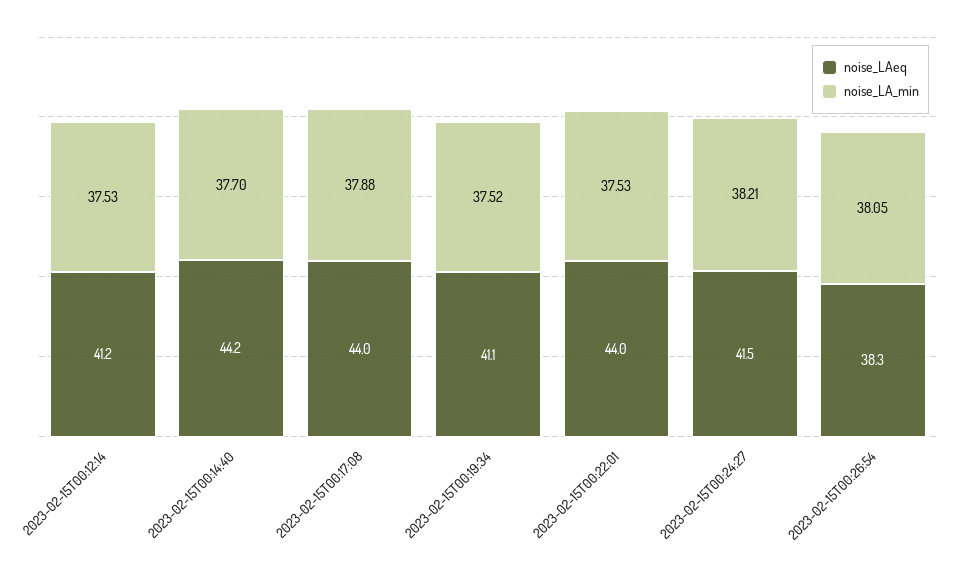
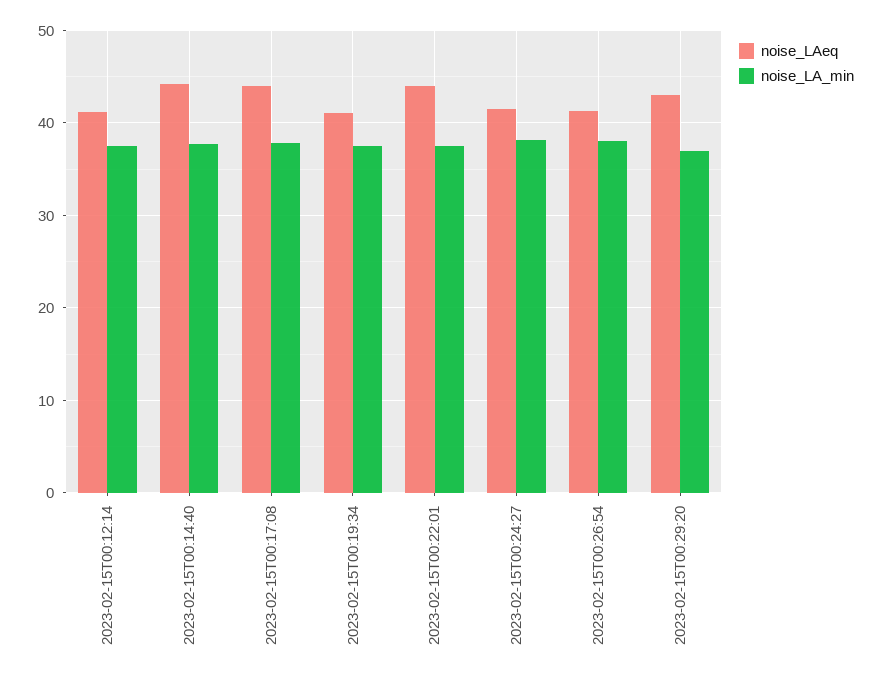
noise_LAeq, 2023-02-15T00:26:54: 38.3 -> 41
noise_LAeq, 2023-02-15T00:29:20: none -> 43
noise_LA_min, 2023-02-15T00:29:20: none -> 37

